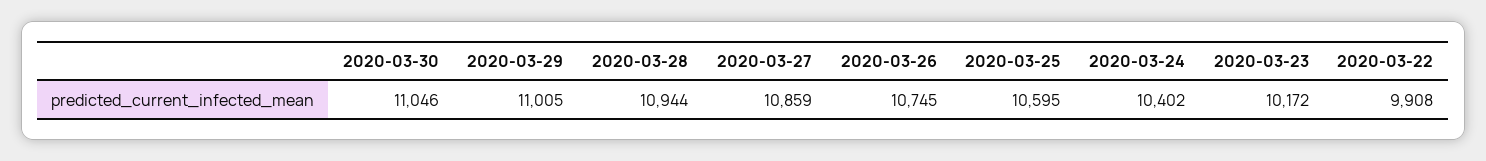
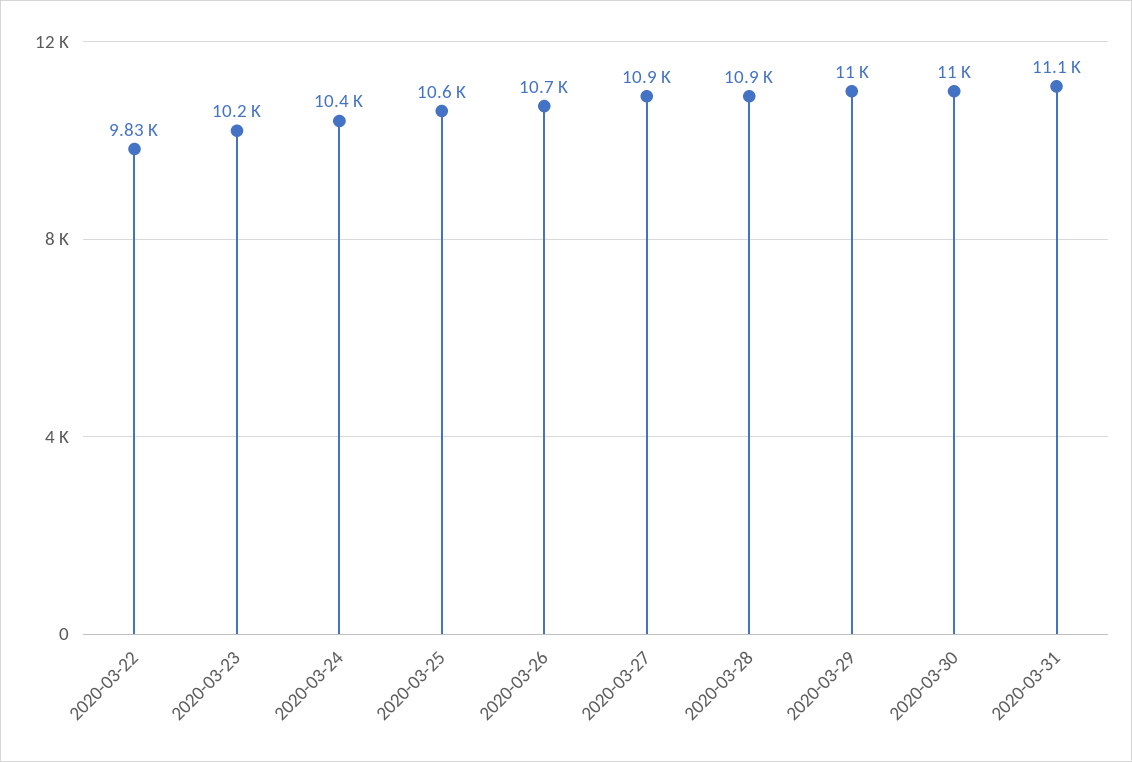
2020-03-22: 9908 -> 9830
2020-03-31: none -> 11100

